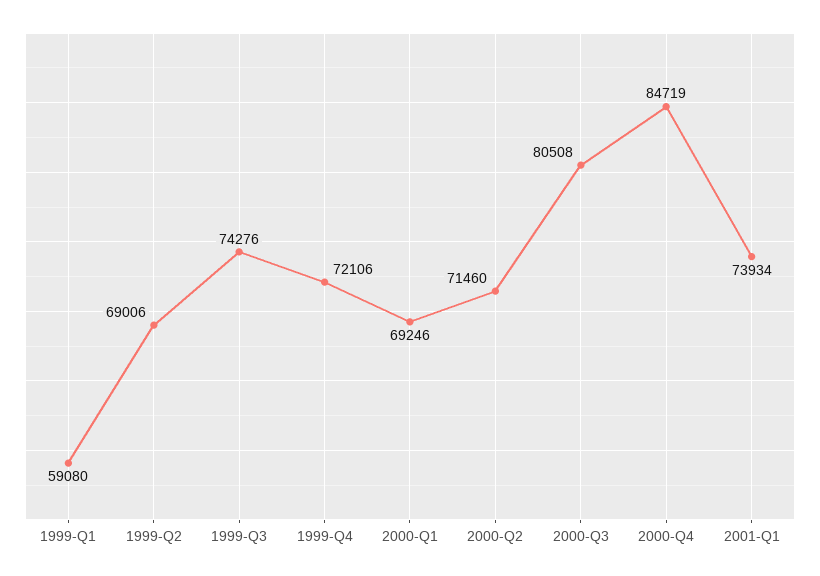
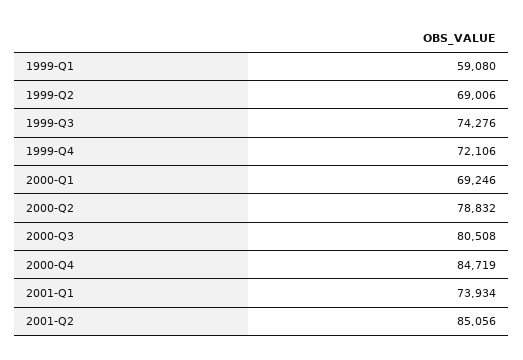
2000-Q2: 71460 -> 78832
2001-Q2: none -> 85056

